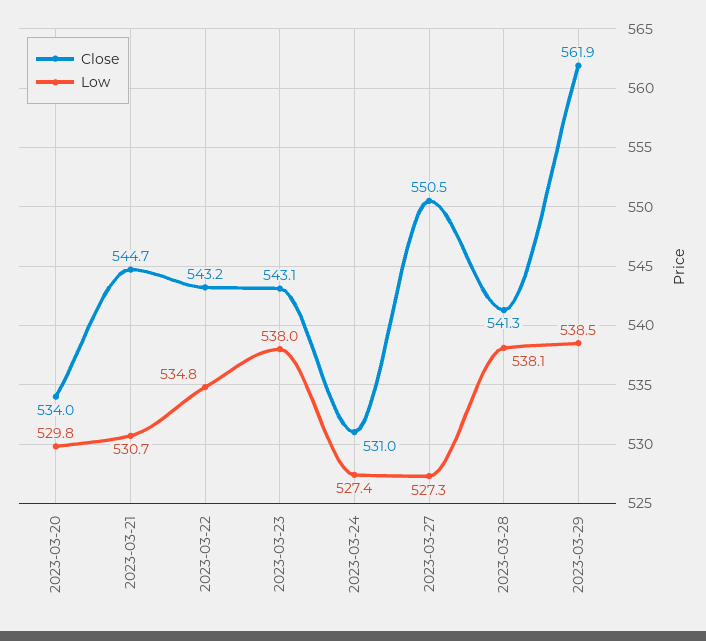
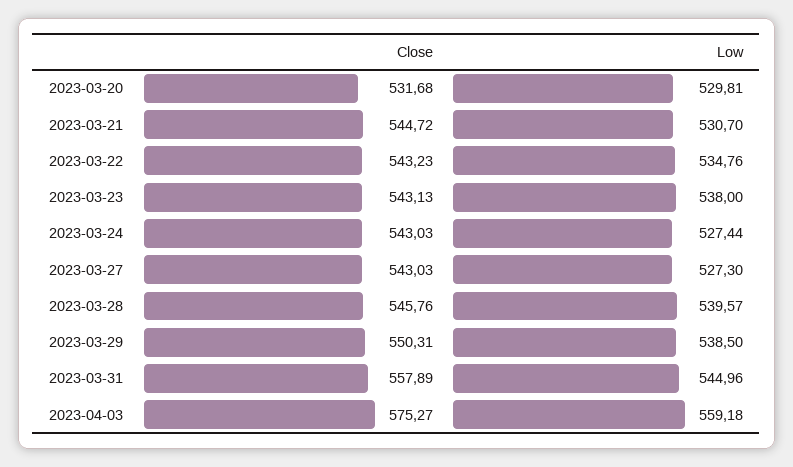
Close, 2023-03-20: 534 -> 531.68
Close, 2023-03-24: 531 -> 543.03
Close, 2023-03-27: 550.5 -> 543.03
Close, 2023-03-28: 541.3 -> 545.76
Low, 2023-03-28: 538.1 -> 539.57
Close, 2023-03-29: 561.9 -> 550.31
Close, 2023-03-31: none -> 557.89
Low, 2023-03-31: none -> 544.96
Close, 2023-04-03: none -> 575.27
Low, 2023-04-03: none -> 559.18

